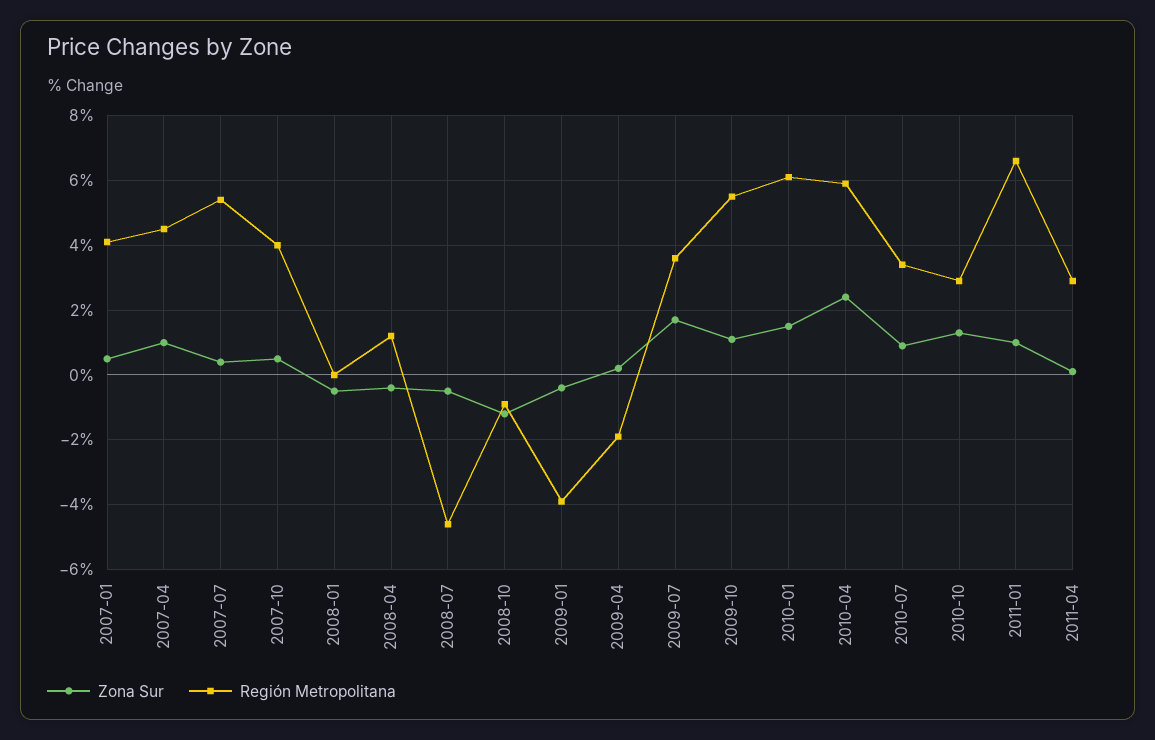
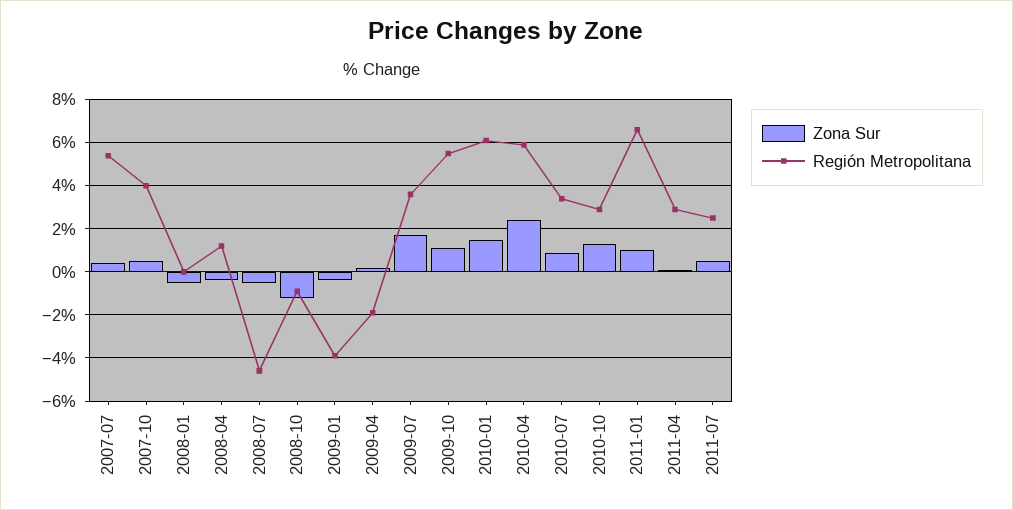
Zona Sur, 2007-01: 0.5 -> none
Región Metropolitana, 2007-01: 4 -> none
Zona Sur, 2007-04: 1 -> none
Región Metropolitana, 2007-04: 4.5 -> none
Zona Sur, 2011-07: none -> 0.5
Región Metropolitana, 2011-07: none -> 2.5

